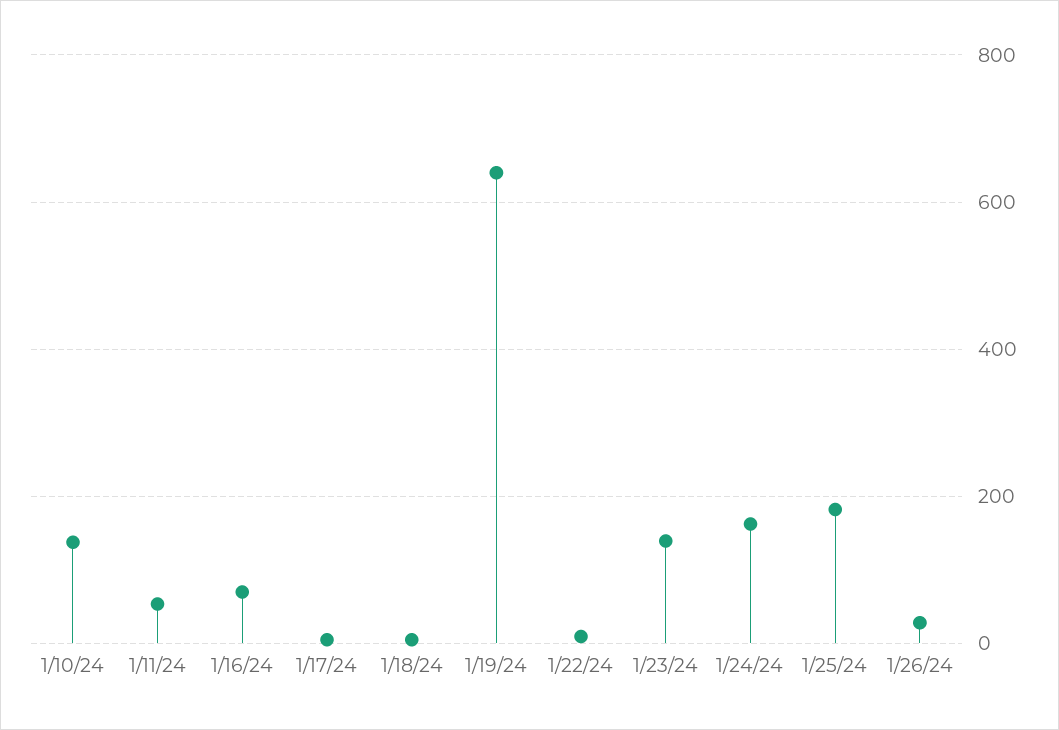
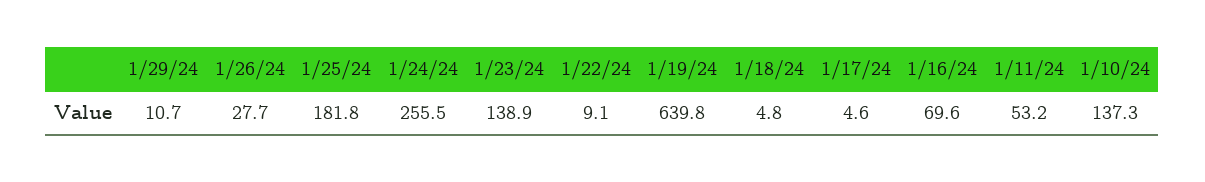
1/24/24: 160 -> 255.5
1/29/24: none -> 10.7

